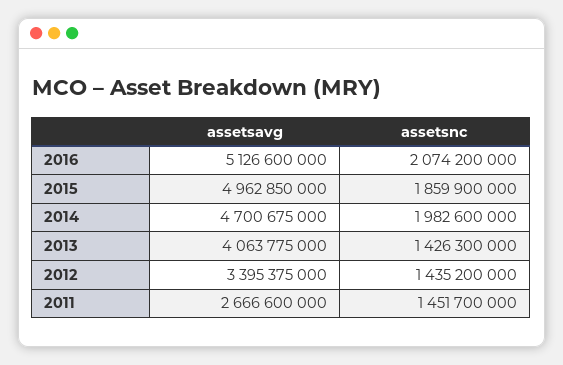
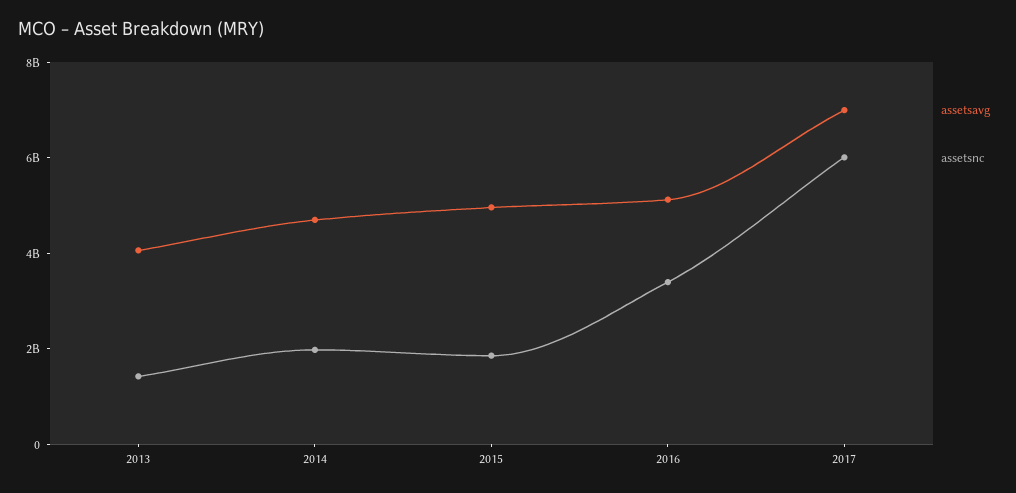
assetsnc, 2016: 2074200000 -> 3500000000
assetsavg, 2012: 3395375000 -> none
assetsnc, 2012: 1435200000 -> none
assetsavg, 2011: 2666600000 -> none
assetsnc, 2011: 1451700000 -> none
assetsavg, 2017: none -> 7000000000
assetsnc, 2017: none -> 6000000000

